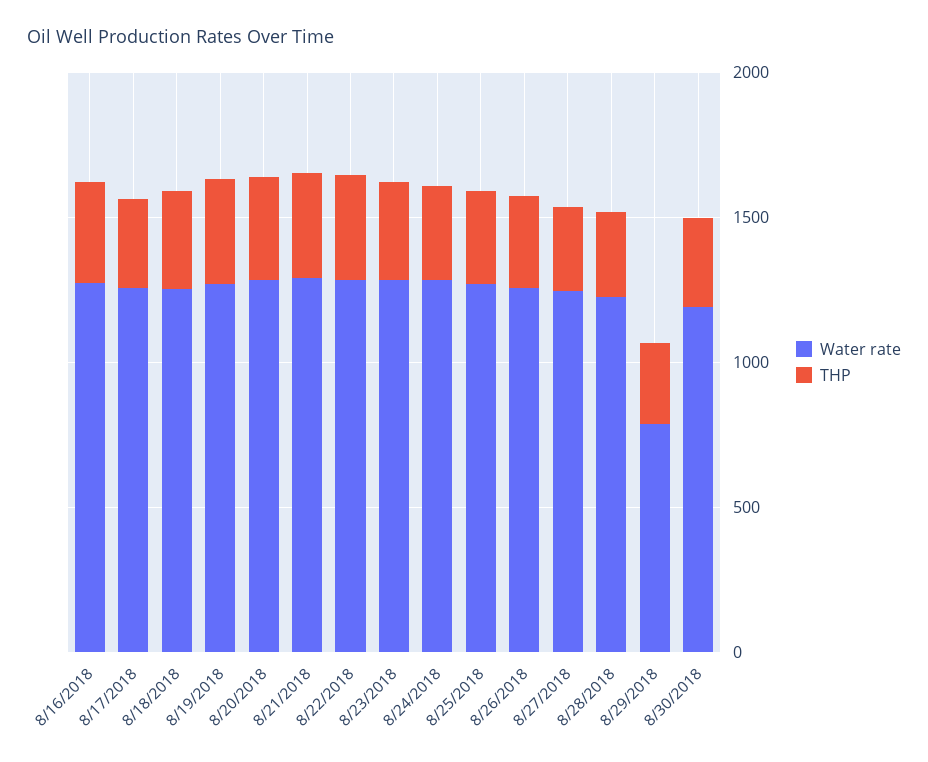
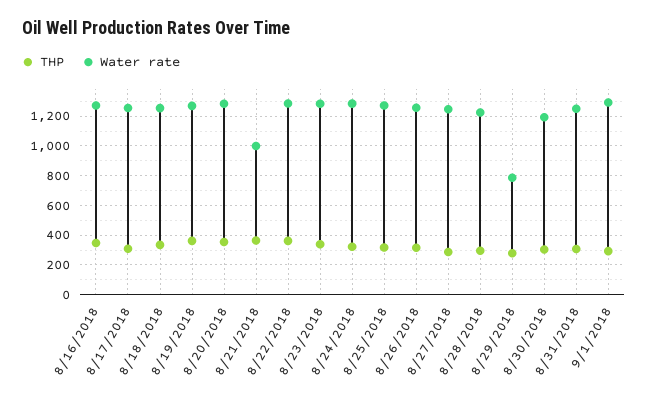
Water rate, 8/21/2018: 1300 -> 1000
THP, 8/31/2018: none -> 300
Water rate, 8/31/2018: none -> 1250
THP, 9/1/2018: none -> 300
Water rate, 9/1/2018: none -> 1300

